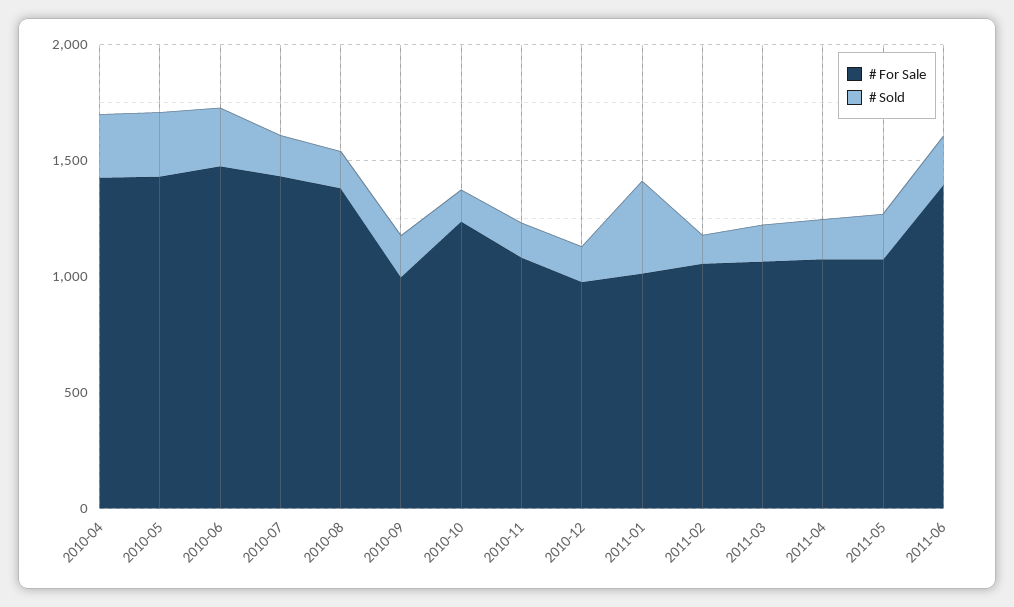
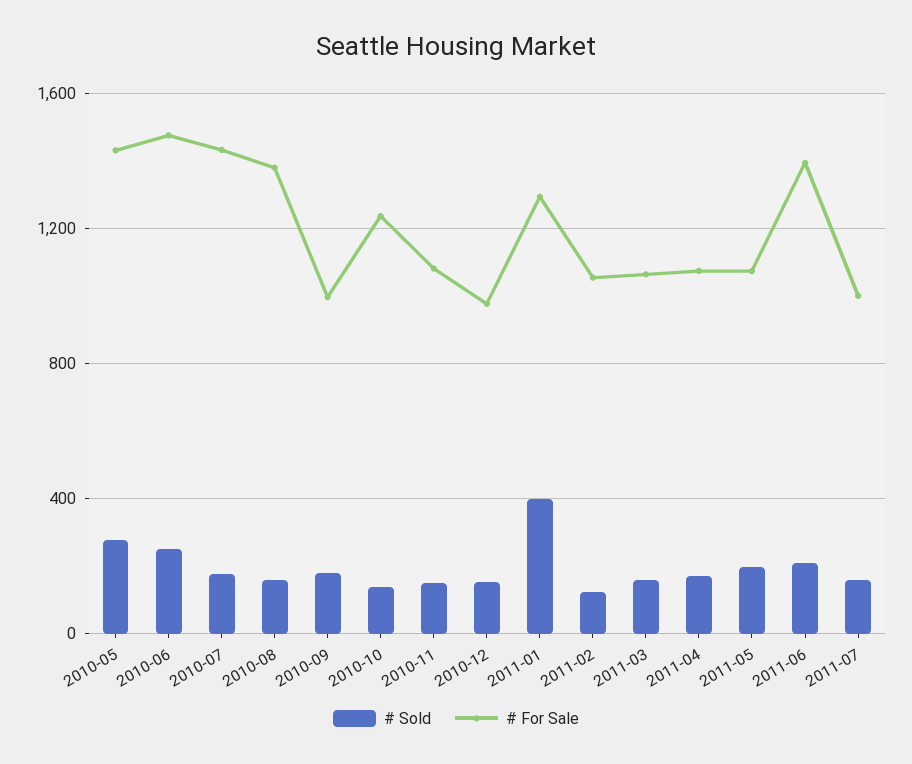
# For Sale, 2010-04: 1400 -> none
# Sold, 2010-04: 300 -> none
# For Sale, 2011-01: 1000 -> 1300
# Sold, 2011-07: none -> 150
# For Sale, 2011-07: none -> 1000

